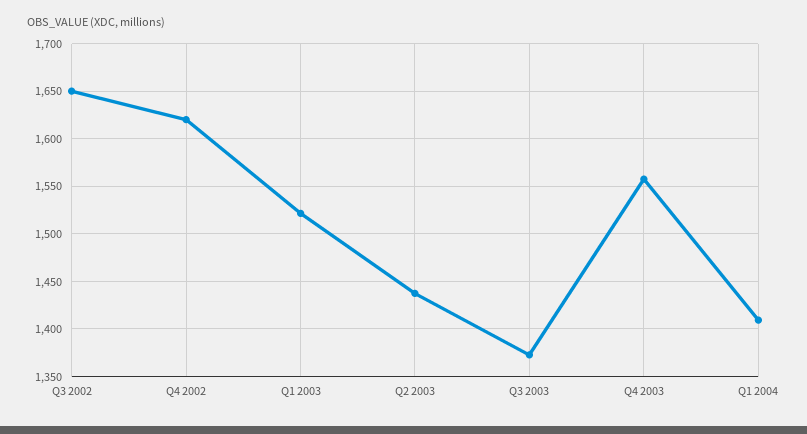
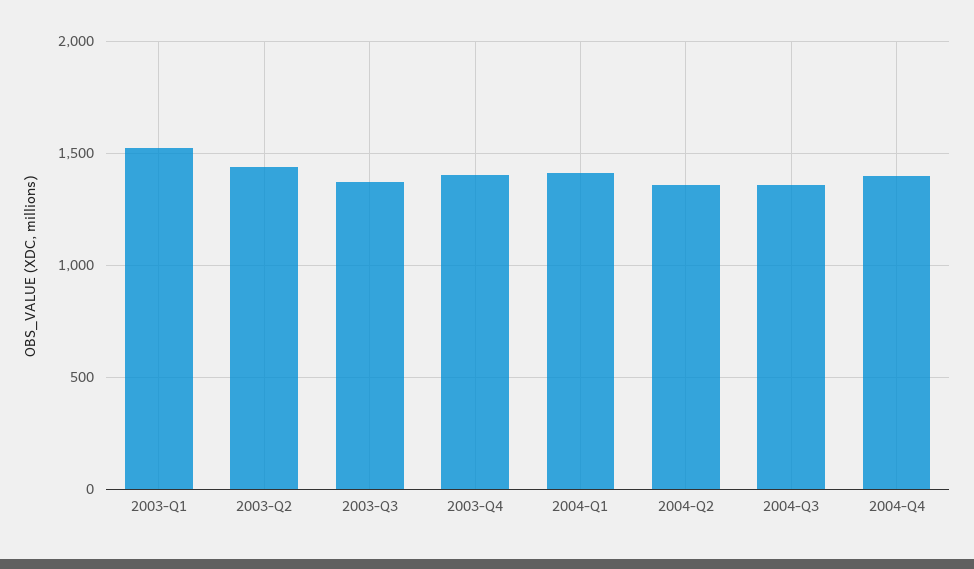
Q3 2002: 1650 -> none
Q4 2002: 1620 -> none
Q4 2003: 1560 -> 1400
2004-Q2: none -> 1350
2004-Q3: none -> 1350
2004-Q4: none -> 1400

